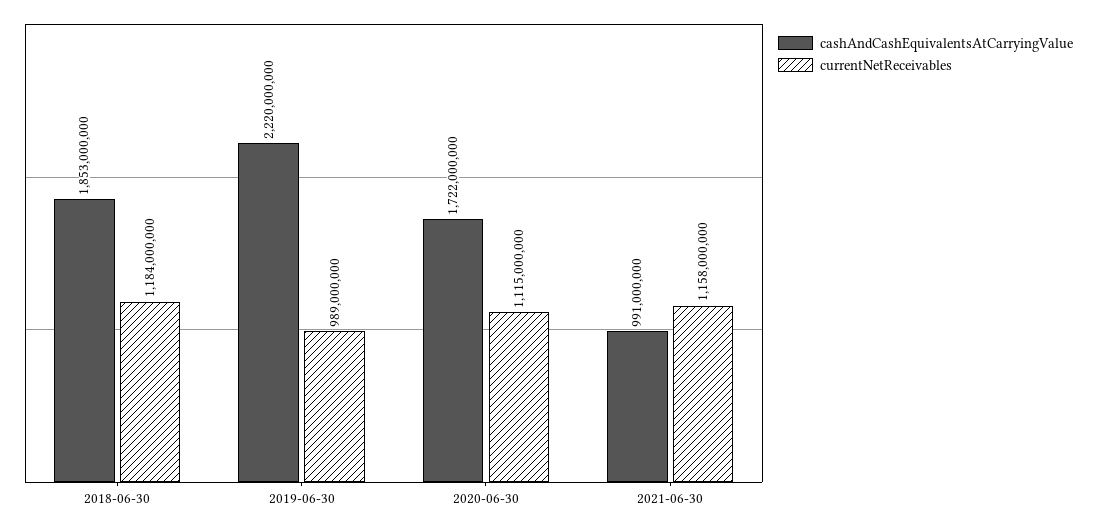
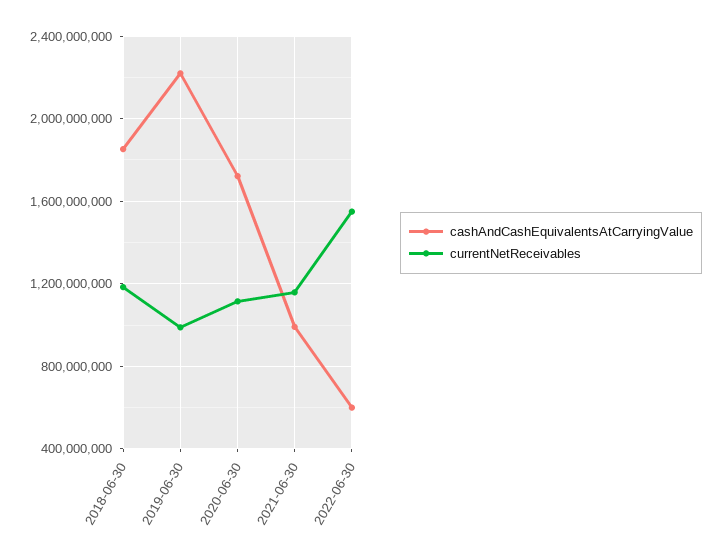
cashAndCashEquivalentsAtCarryingValue, 2022-06-30: none -> 600000000
currentNetReceivables, 2022-06-30: none -> 1550000000

